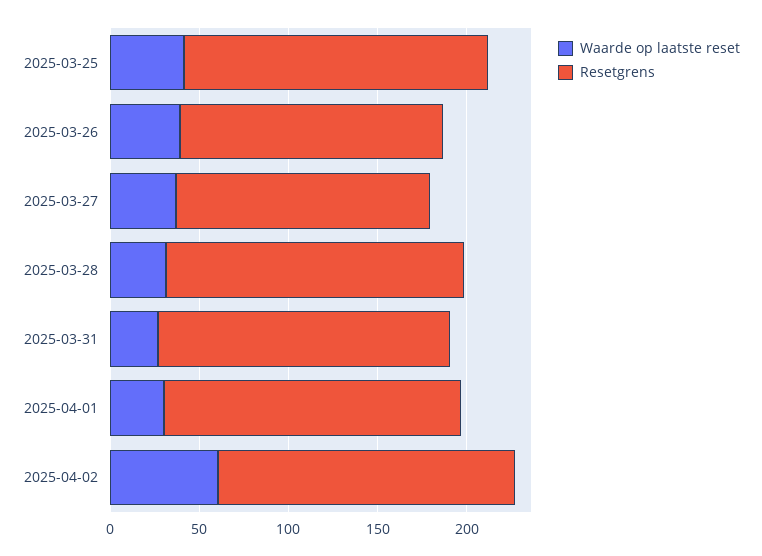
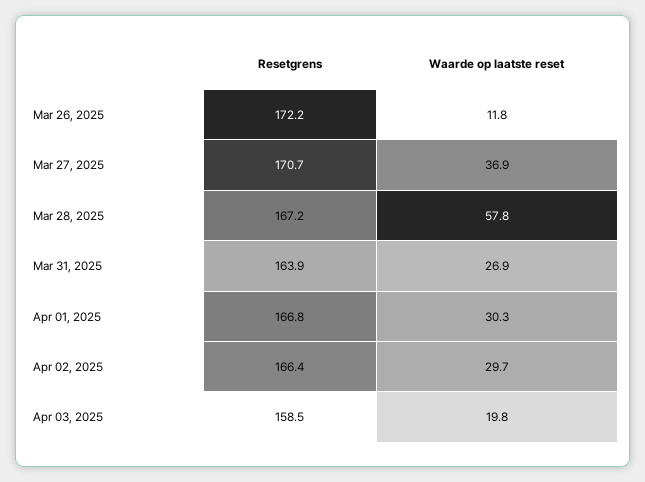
Waarde op laatste reset, 2025-03-25: 40 -> none
Resetgrens, 2025-03-25: 170 -> none
Waarde op laatste reset, 2025-03-26: 40 -> 11.8
Resetgrens, 2025-03-26: 150 -> 172.2
Resetgrens, 2025-03-27: 140 -> 170.7
Waarde op laatste reset, 2025-03-28: 30 -> 57.8
Waarde op laatste reset, 2025-04-02: 60 -> 29.7
Resetgrens, Apr 03, 2025: none -> 158.5
Waarde op laatste reset, Apr 03, 2025: none -> 19.8

